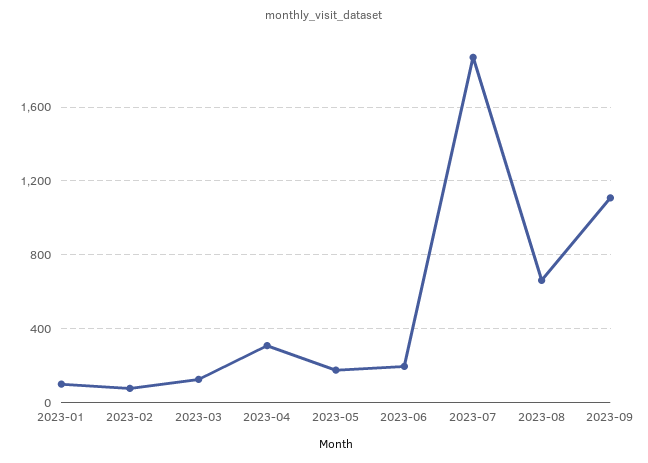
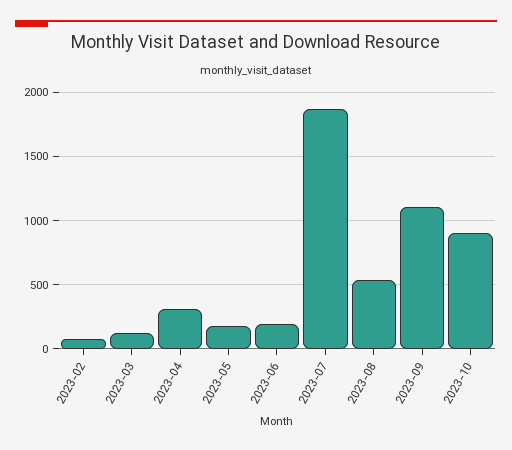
2023-01: 100 -> none
2023-08: 650 -> 550
2023-10: none -> 900

